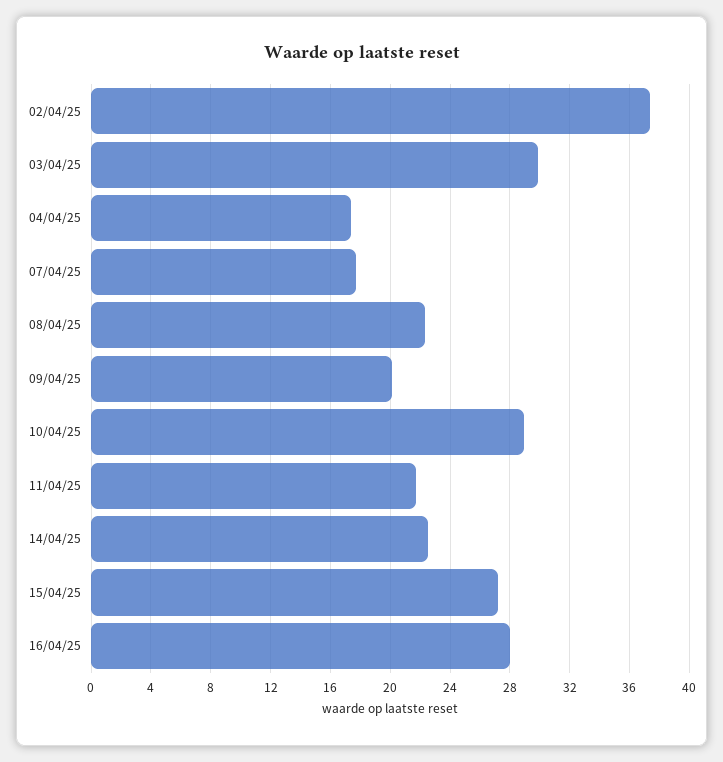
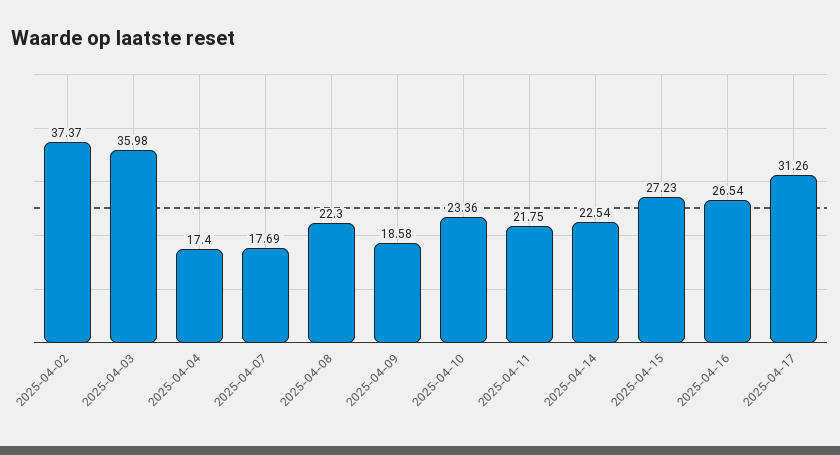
03/04/25: 30 -> 35.98
09/04/25: 20 -> 18.58
10/04/25: 29 -> 23.36
16/04/25: 28 -> 26.54
2025-04-17: none -> 31.26

